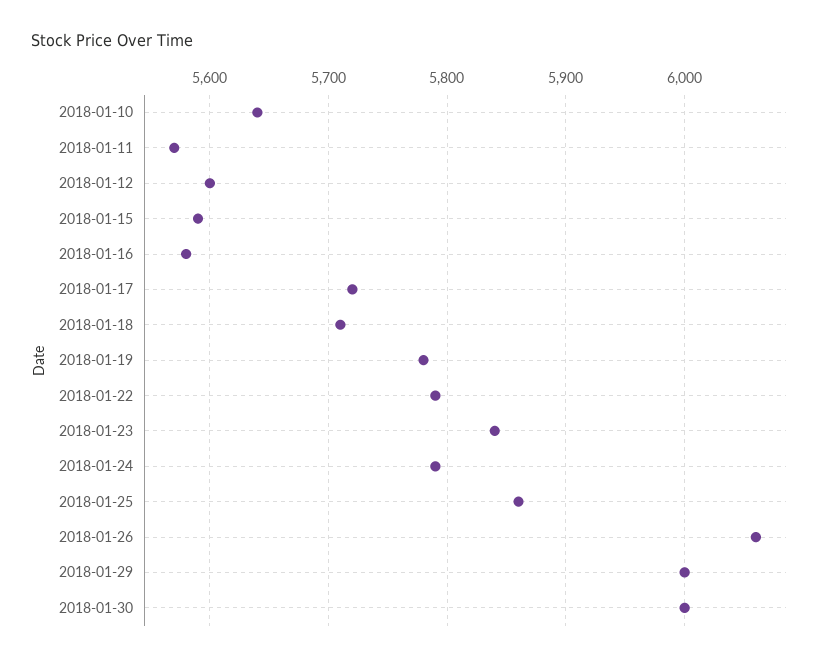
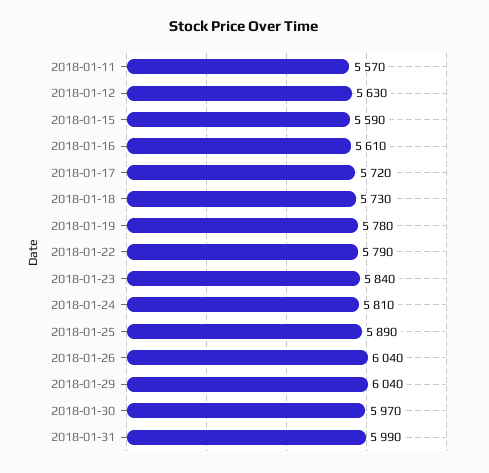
2018-01-10: 5640 -> none
2018-01-12: 5600 -> 5630
2018-01-16: 5580 -> 5610
2018-01-18: 5710 -> 5730
2018-01-24: 5790 -> 5810
2018-01-25: 5860 -> 5890
2018-01-26: 6060 -> 6040
2018-01-29: 6000 -> 6040
2018-01-30: 6000 -> 5970
2018-01-31: none -> 5990

